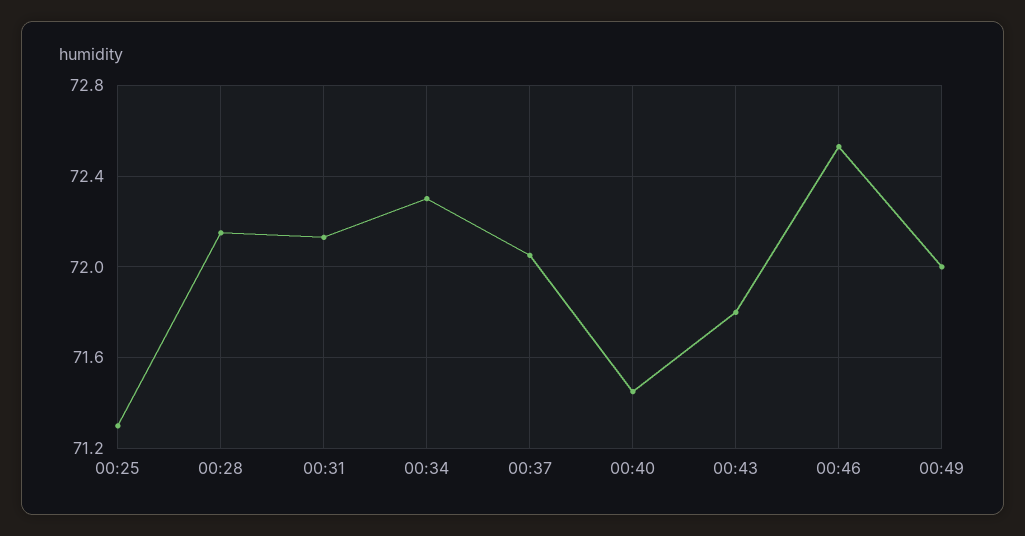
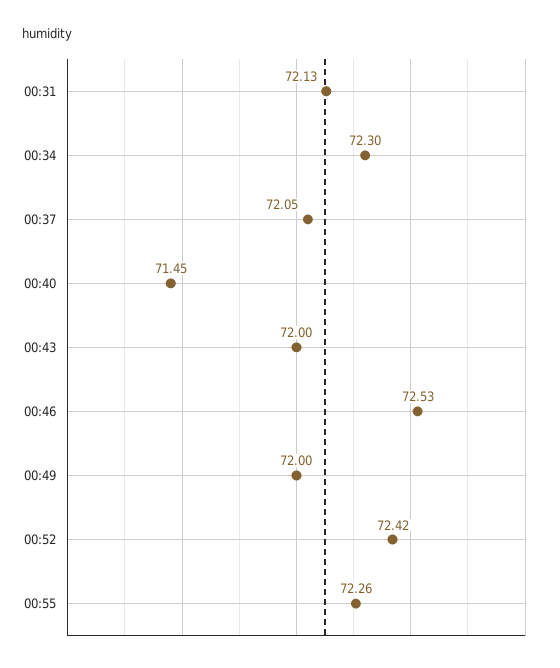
00:25: 71.3 -> none
00:28: 72.15 -> none
00:43: 71.8 -> 72
00:52: none -> 72.42
00:55: none -> 72.26

